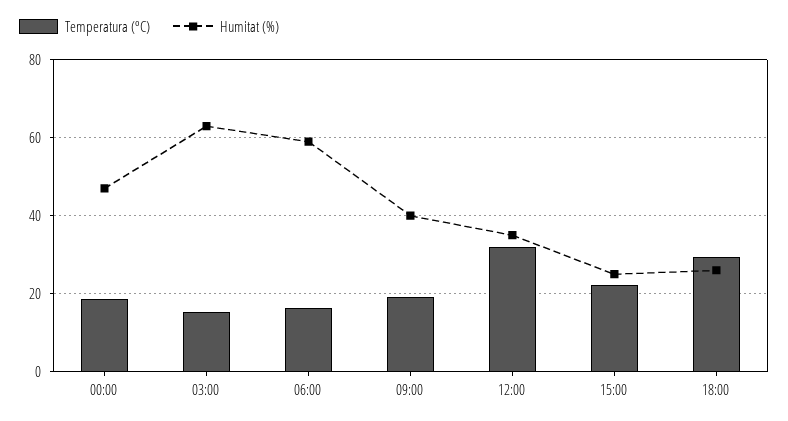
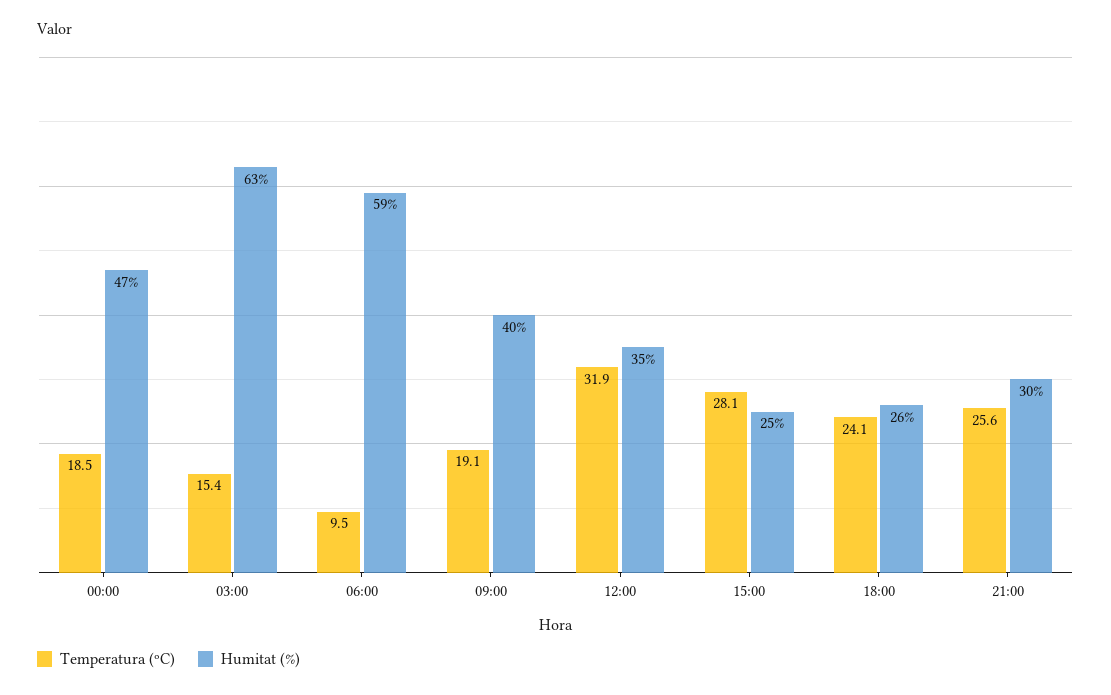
Temperatura (ºC), 06:00: 16 -> 9.5
Temperatura (ºC), 15:00: 22 -> 28.1
Temperatura (ºC), 18:00: 30 -> 24.1
Temperatura (ºC), 21:00: none -> 25.6
Humitat (%), 21:00: none -> 30

